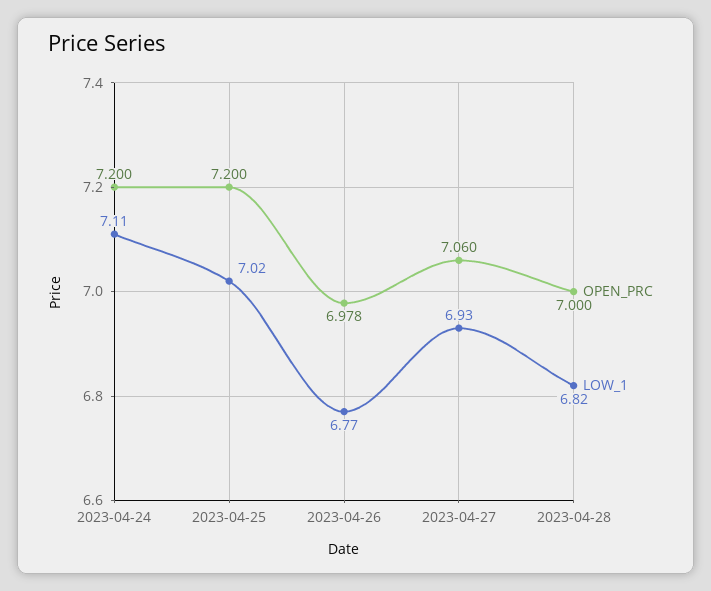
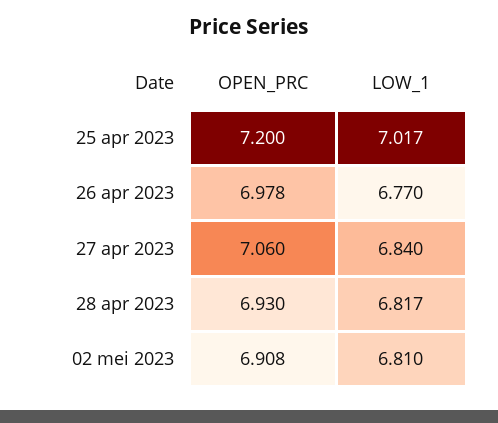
OPEN_PRC, 2023-04-24: 7.2 -> none
LOW_1, 2023-04-24: 7.11 -> none
LOW_1, 2023-04-27: 6.93 -> 6.84
OPEN_PRC, 2023-04-28: 7 -> 6.93
OPEN_PRC, 02 mei 2023: none -> 6.908
LOW_1, 02 mei 2023: none -> 6.81

